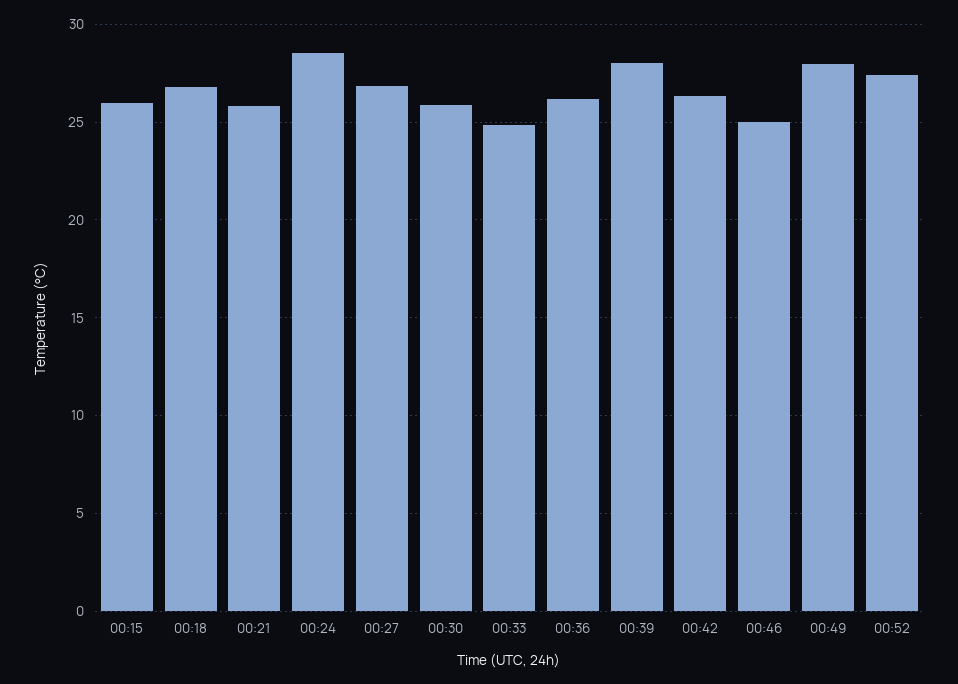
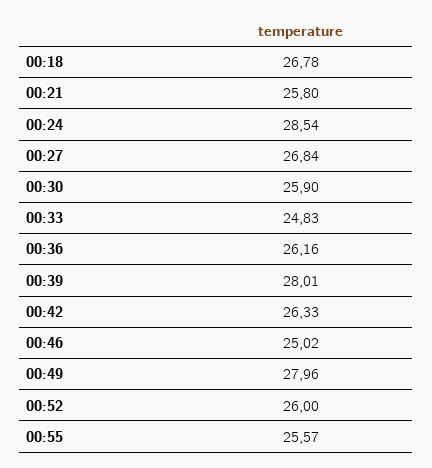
00:15: 26 -> none
00:52: 27.5 -> 26
00:55: none -> 25.57

